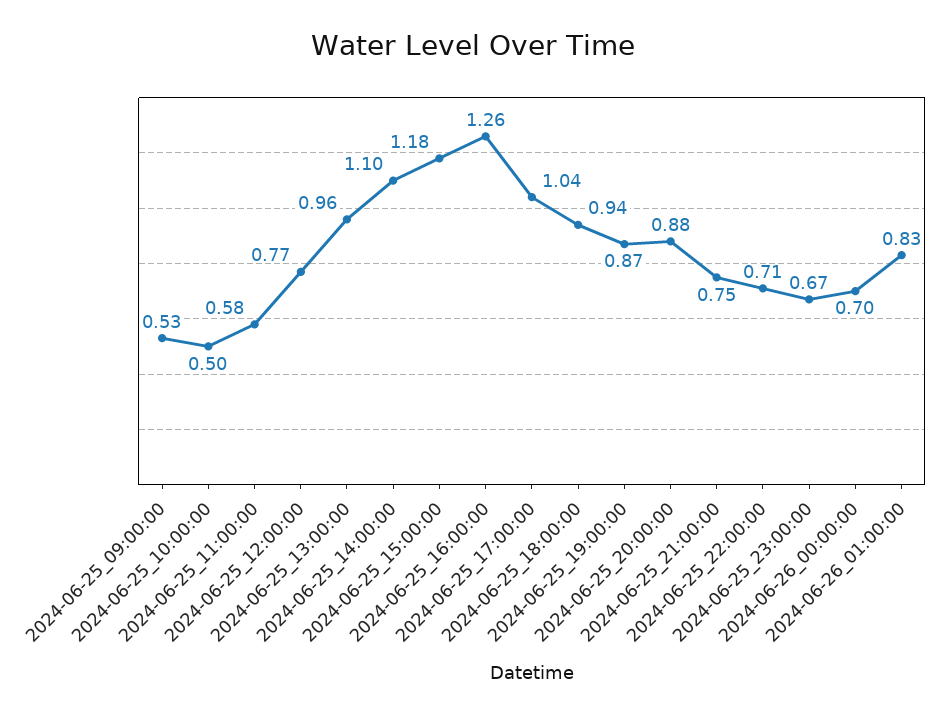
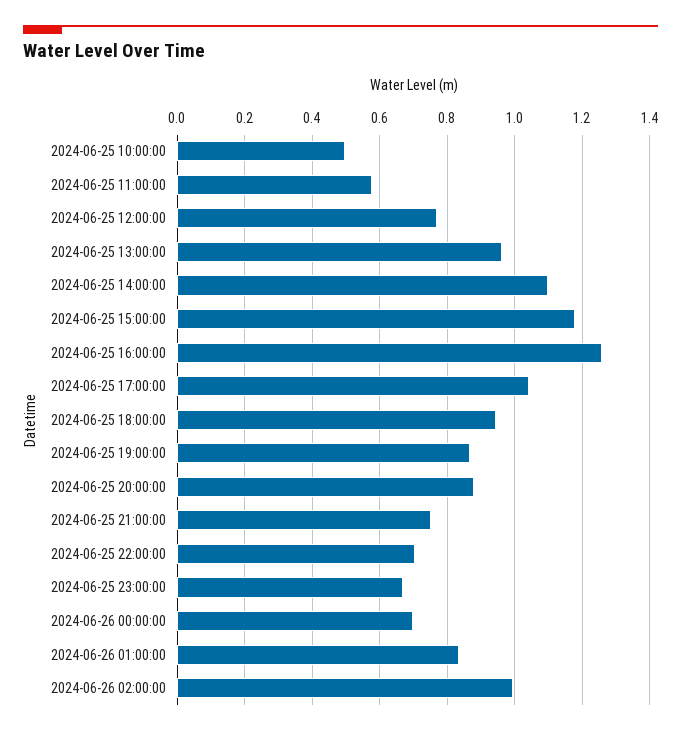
2024-06-25_09:00:00: 0.53 -> none
2024-06-26 02:00:00: none -> 1

